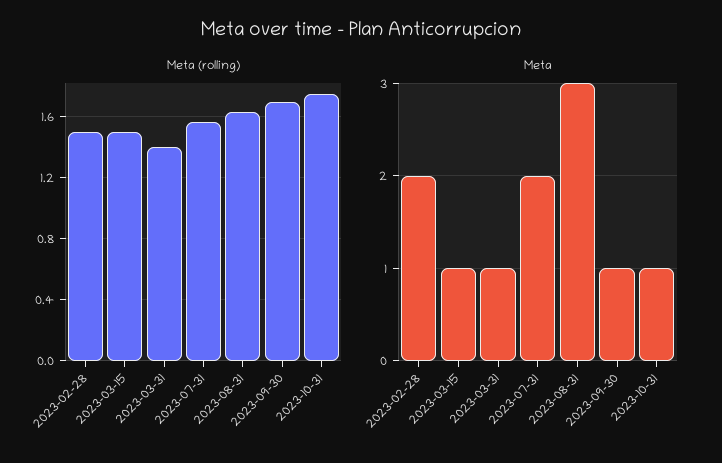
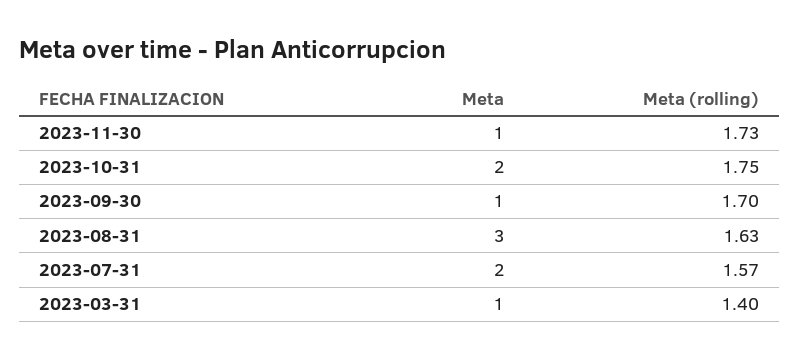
Meta (rolling), 2023-02-28: 1.5 -> none
Meta (rolling), 2023-03-15: 1.5 -> none
Meta, 2023-02-28: 2 -> none
Meta, 2023-03-15: 1 -> none
Meta, 2023-10-31: 1 -> 2
Meta, 2023-11-30: none -> 1
Meta (rolling), 2023-11-30: none -> 1.73

